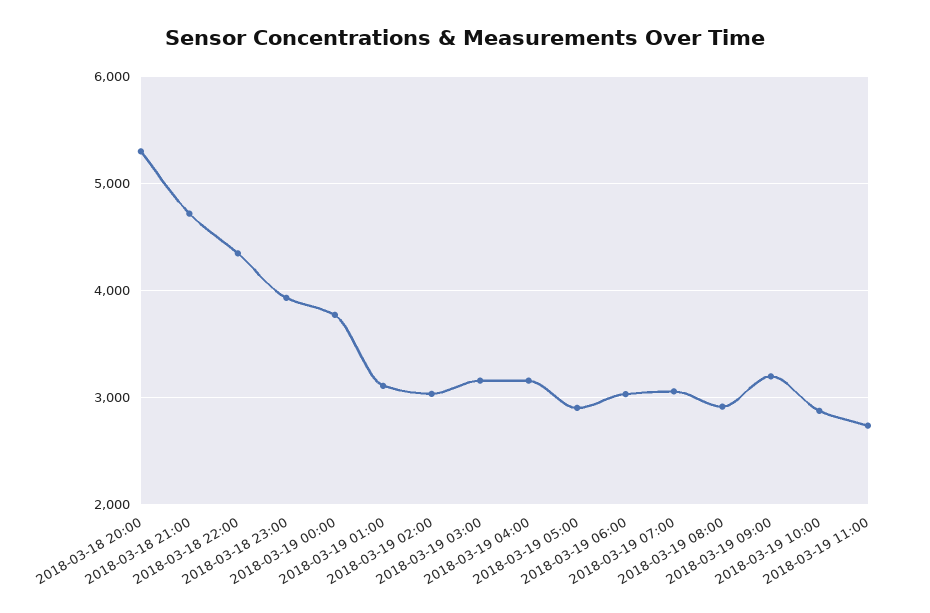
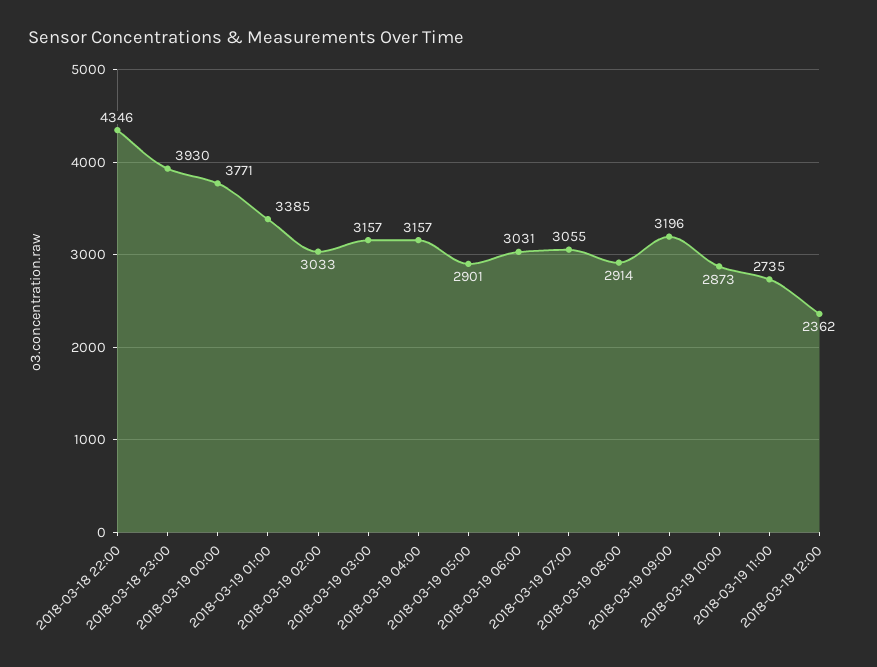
2018-03-18 20:00: 5300 -> none
2018-03-18 21:00: 4700 -> none
2018-03-19 01:00: 3100 -> 3385
2018-03-19 12:00: none -> 2362

